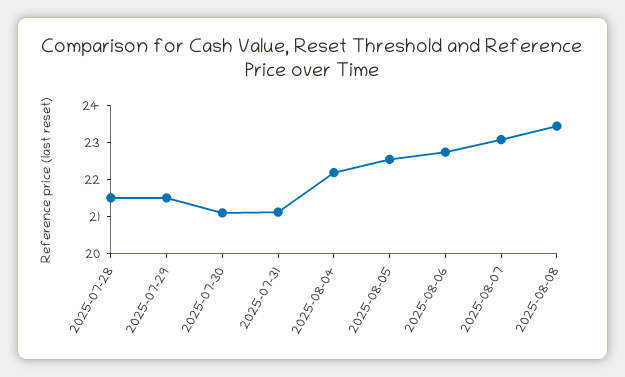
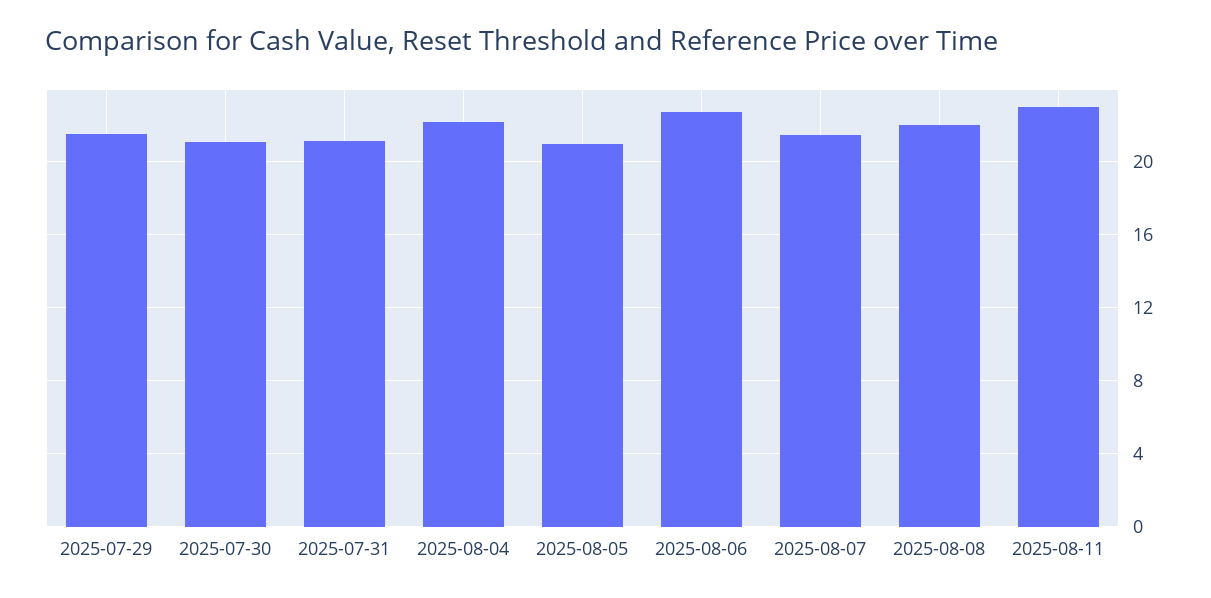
2025-07-28: 21.5 -> none
2025-08-05: 22.5 -> 21
2025-08-07: 23 -> 21.5
2025-08-08: 23.5 -> 22
2025-08-11: none -> 23

